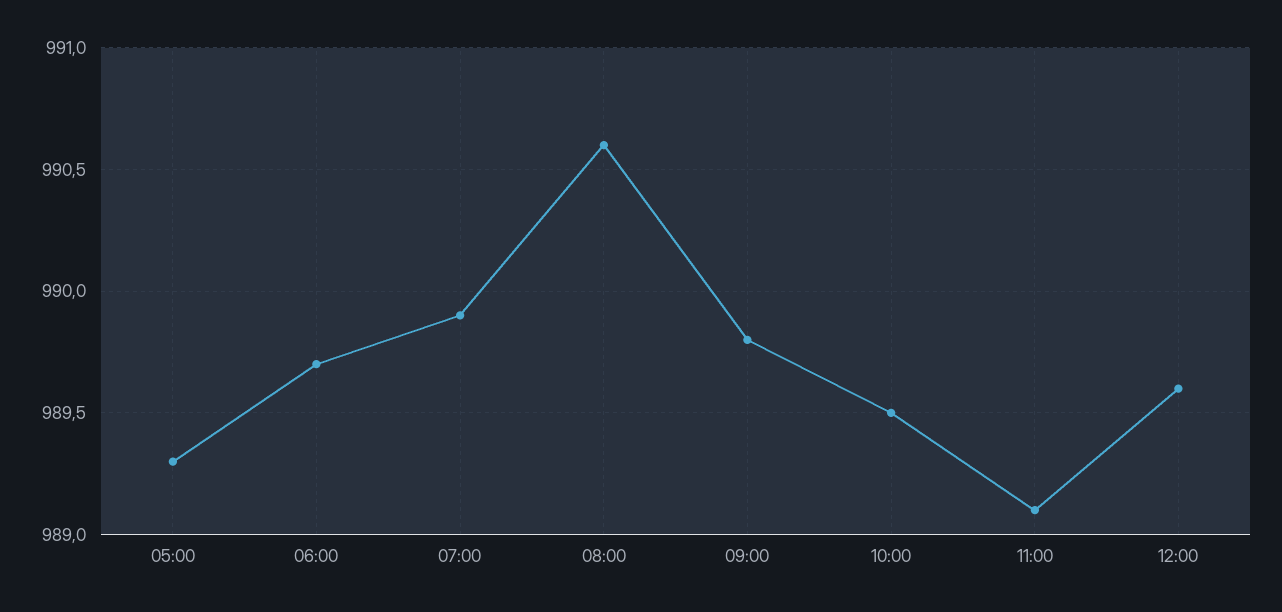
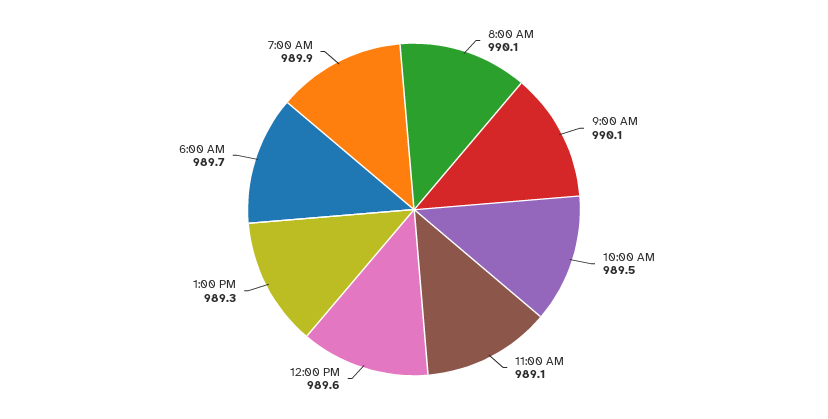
05:00: 989.3 -> none
08:00: 990.6 -> 990.1
09:00: 989.8 -> 990.1
1:00 PM: none -> 989.3

